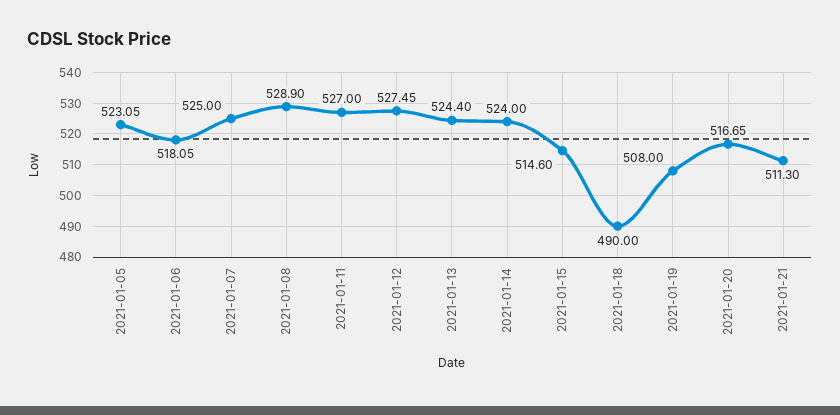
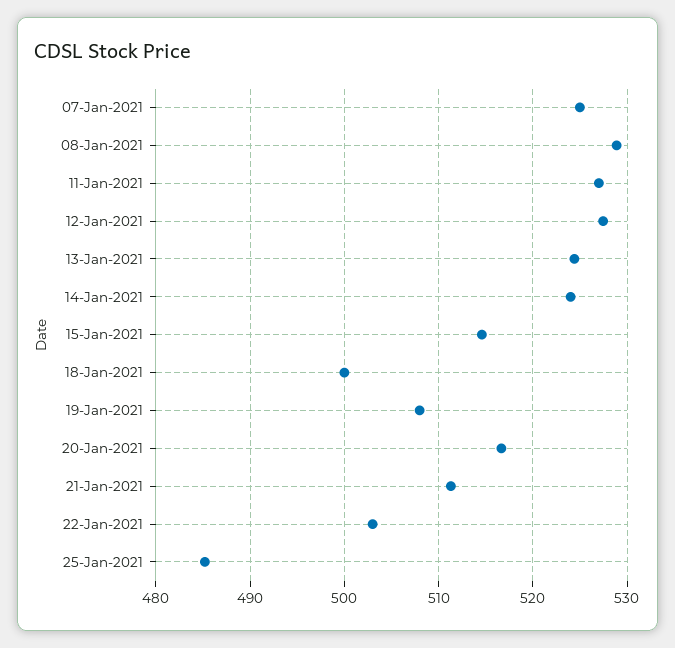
2021-01-05: 523.05 -> none
2021-01-06: 518.05 -> none
2021-01-18: 490 -> 500
22-Jan-2021: none -> 503
25-Jan-2021: none -> 485

